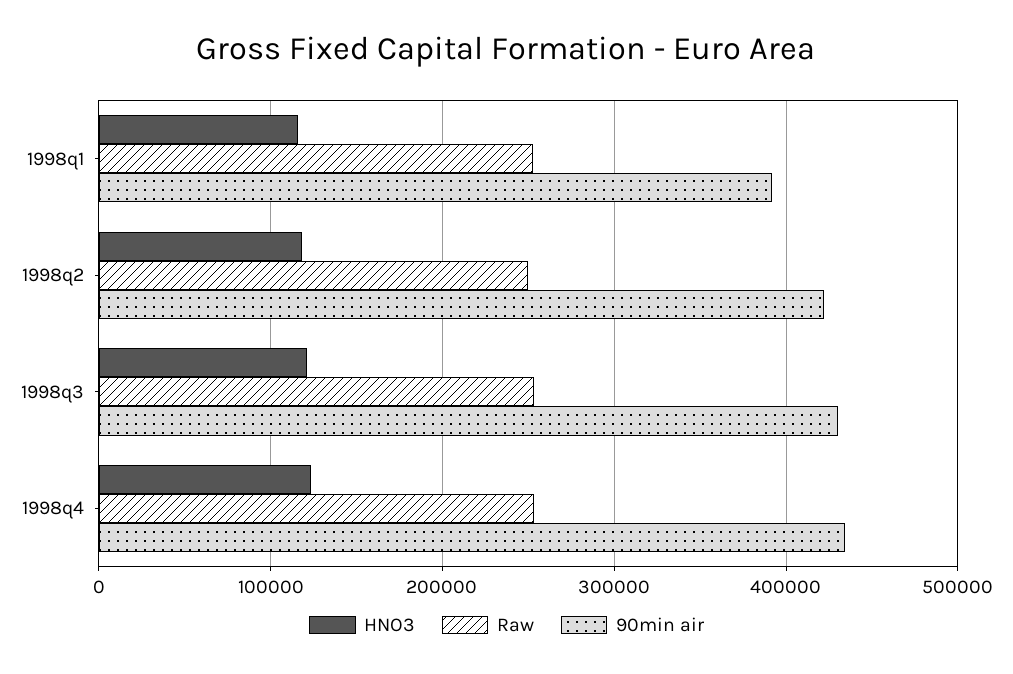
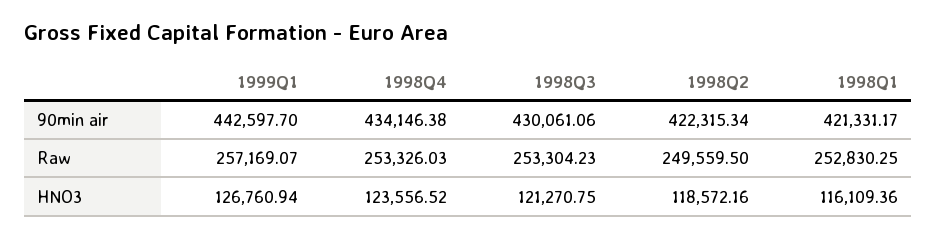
90min air, 1998q1: 390000 -> 421331.17
90min air, 1999Q1: none -> 442597.7
Raw, 1999Q1: none -> 257169.07
HNO3, 1999Q1: none -> 126760.94

